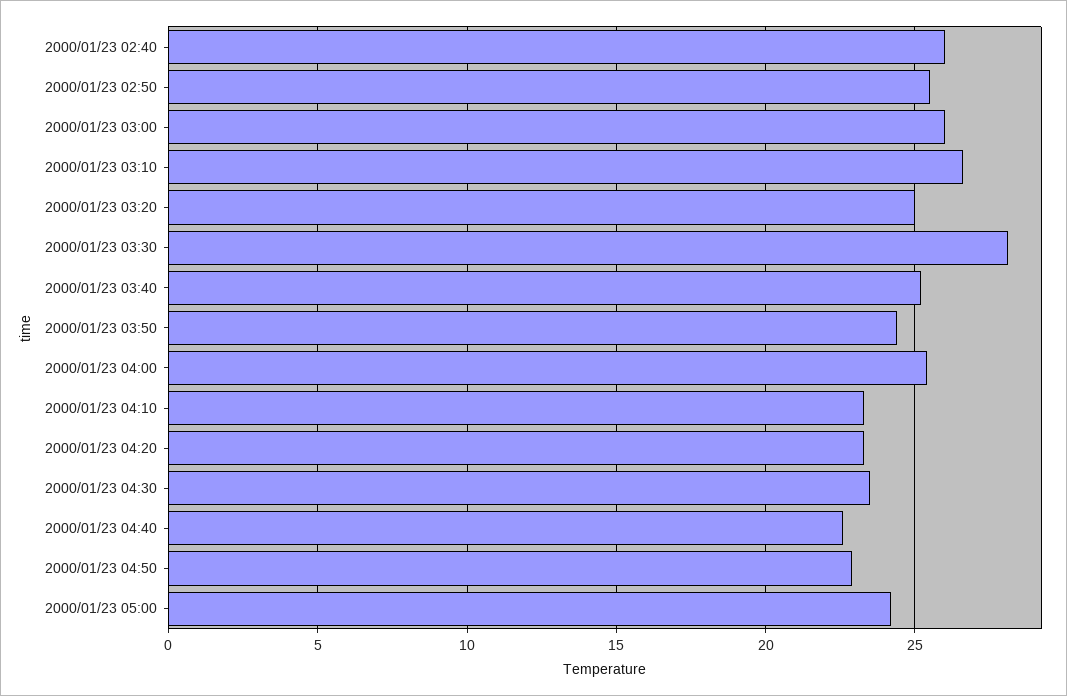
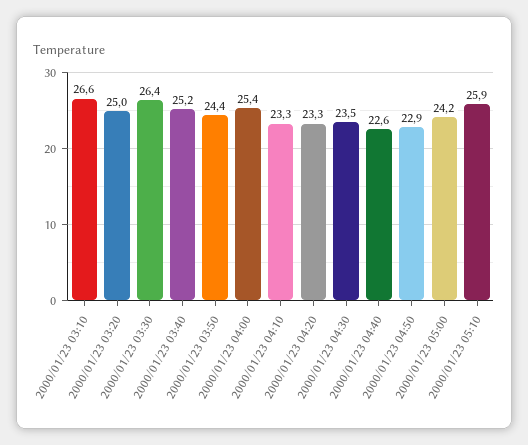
2000/01/23 02:40: 26 -> none
2000/01/23 02:50: 25.5 -> none
2000/01/23 03:00: 26 -> none
2000/01/23 03:30: 28 -> 26.4
2000/01/23 05:10: none -> 25.9

